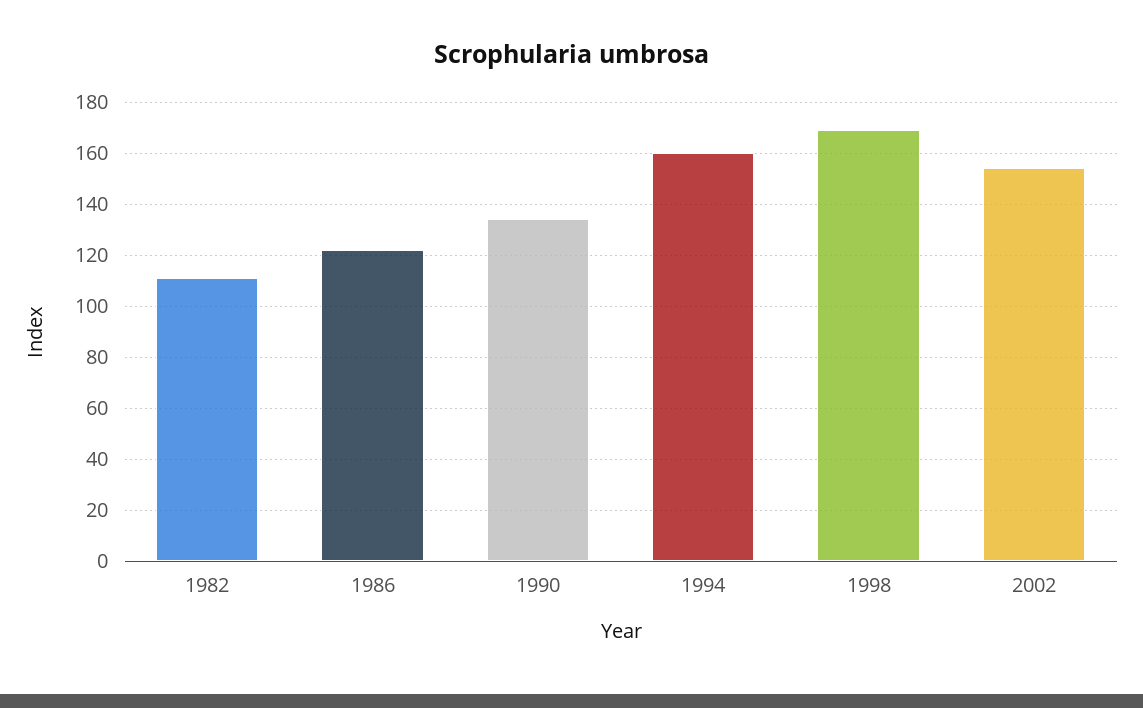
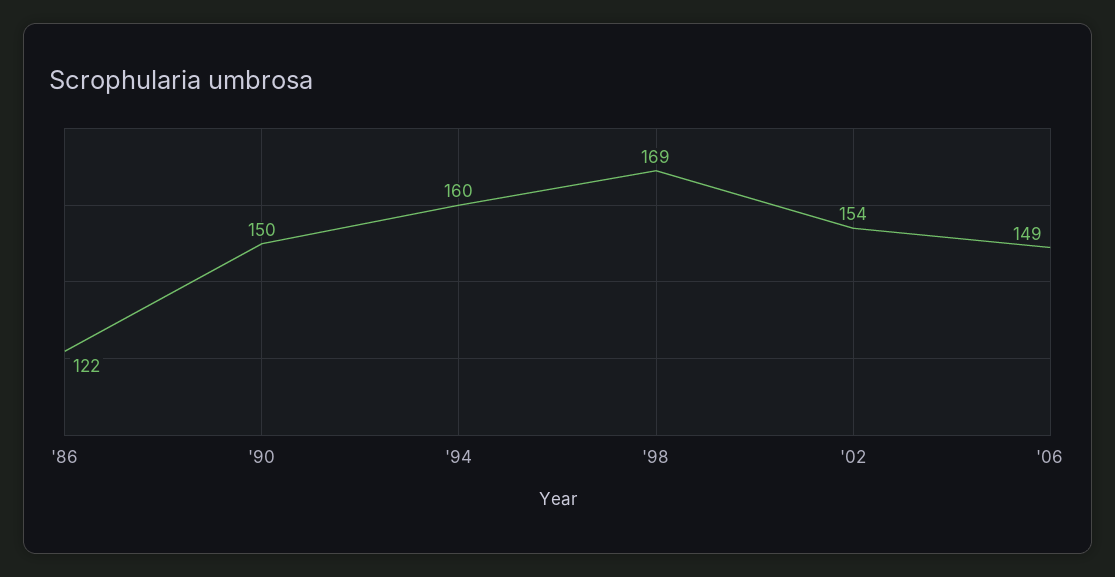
1982: 110 -> none
1990: 135 -> 150
'06: none -> 149

